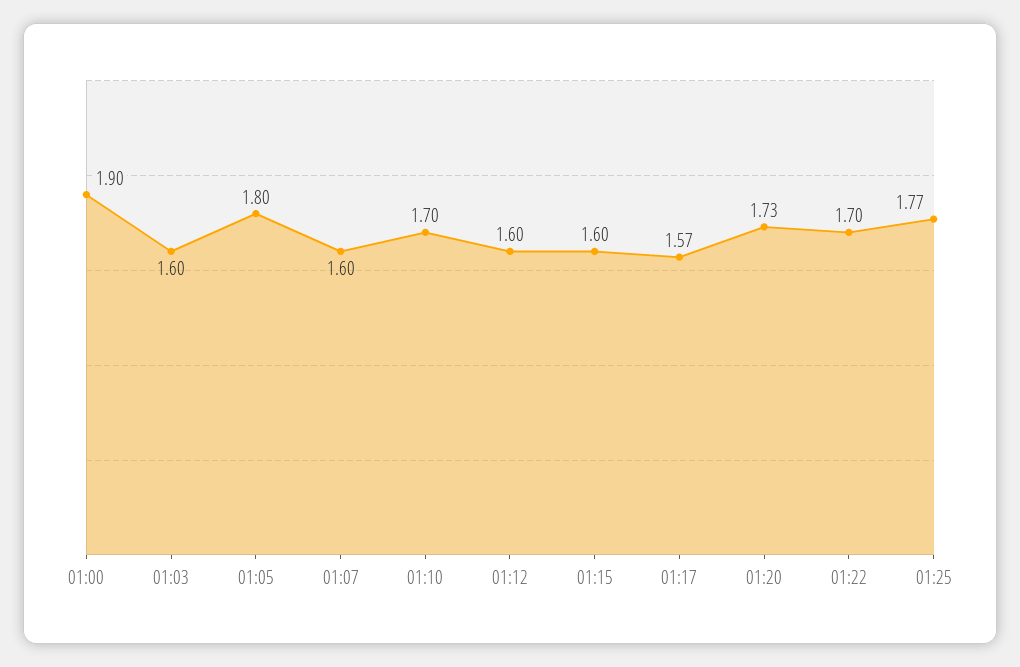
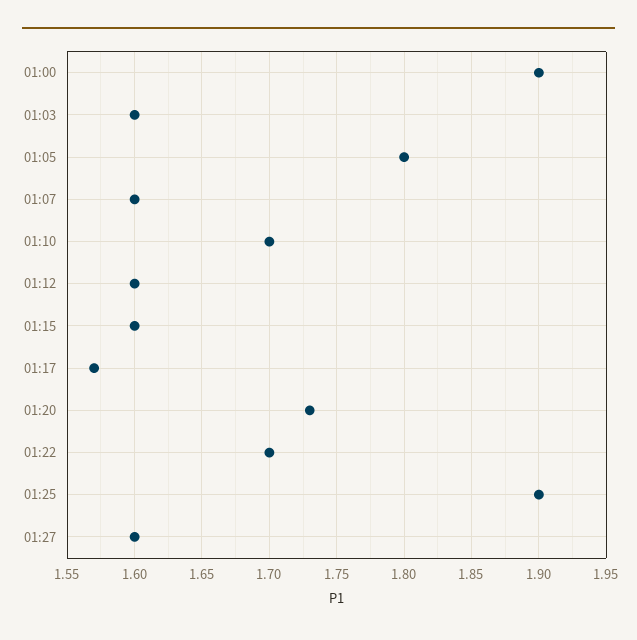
01:25: 1.77 -> 1.9
01:27: none -> 1.6

